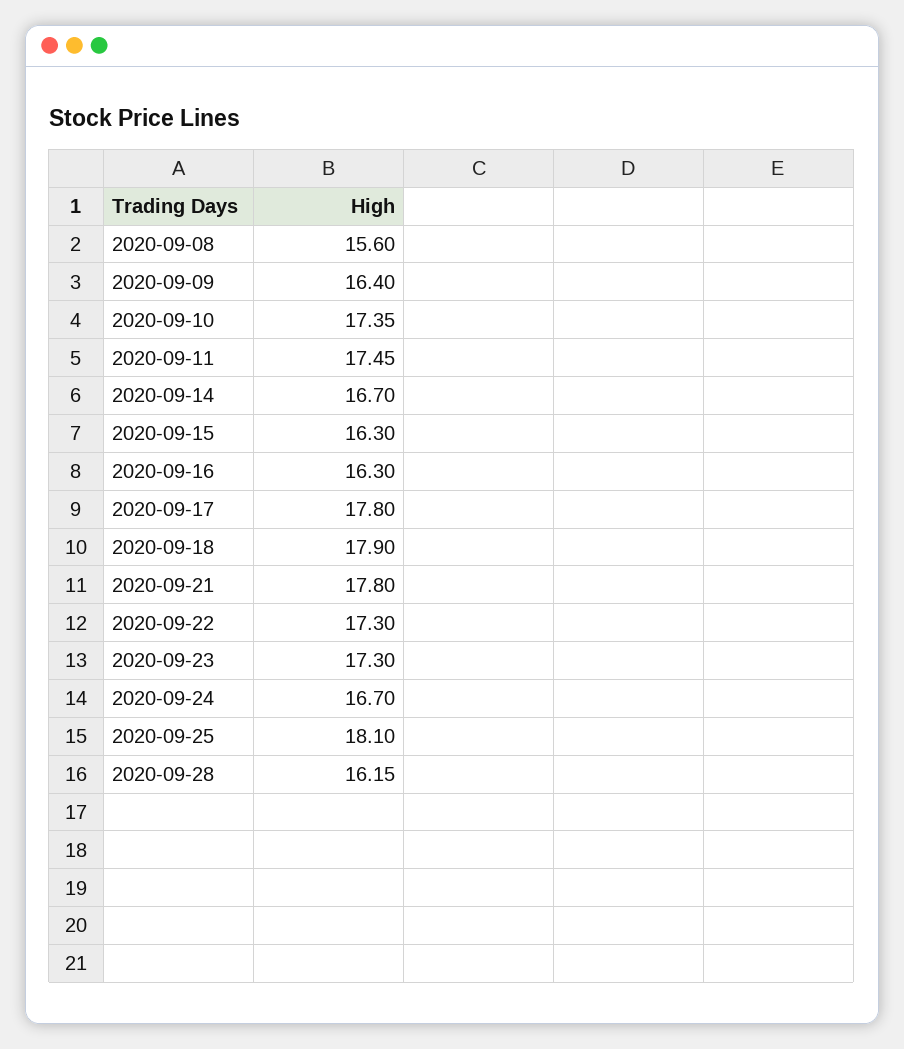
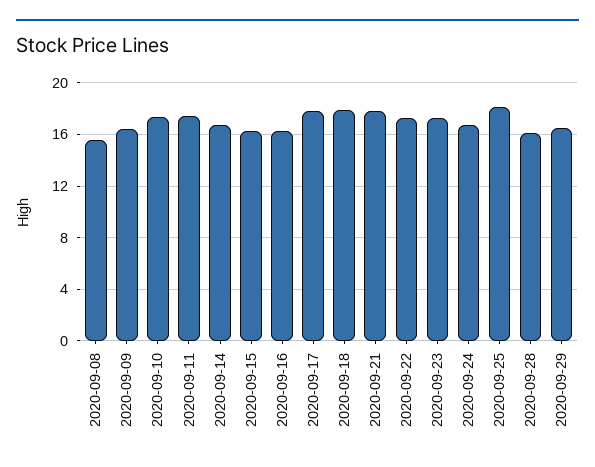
2020-09-29: none -> 16.5

